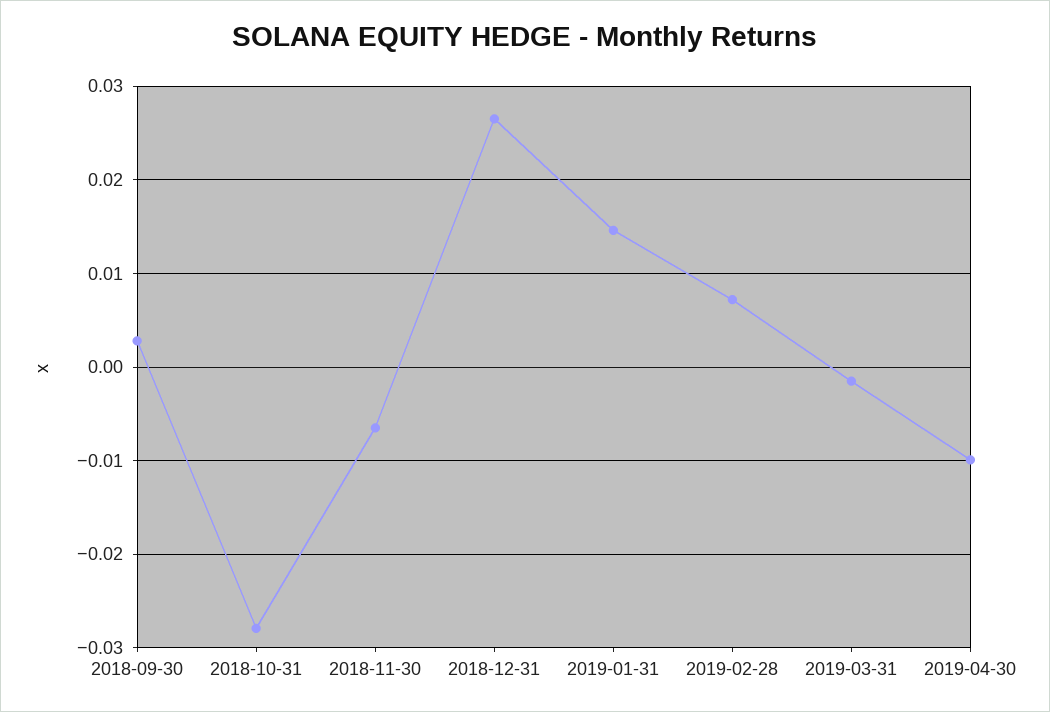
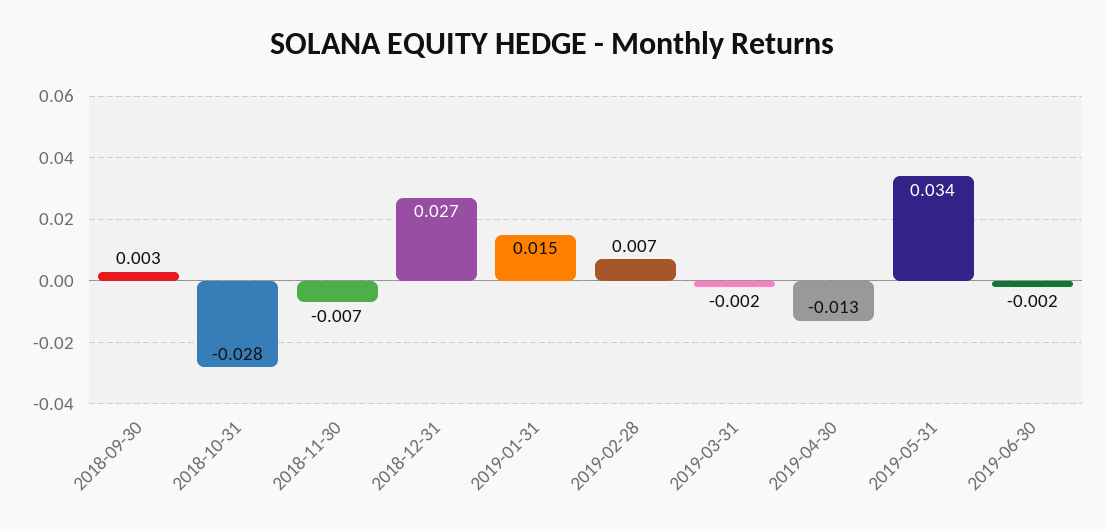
2019-04-30: -0.01 -> -0.013
2019-05-31: none -> 0.034
2019-06-30: none -> -0.002

